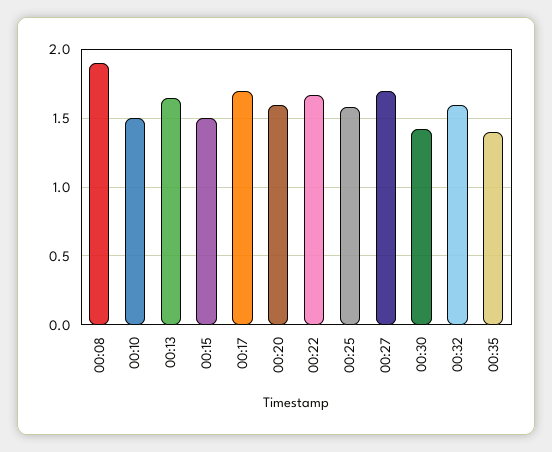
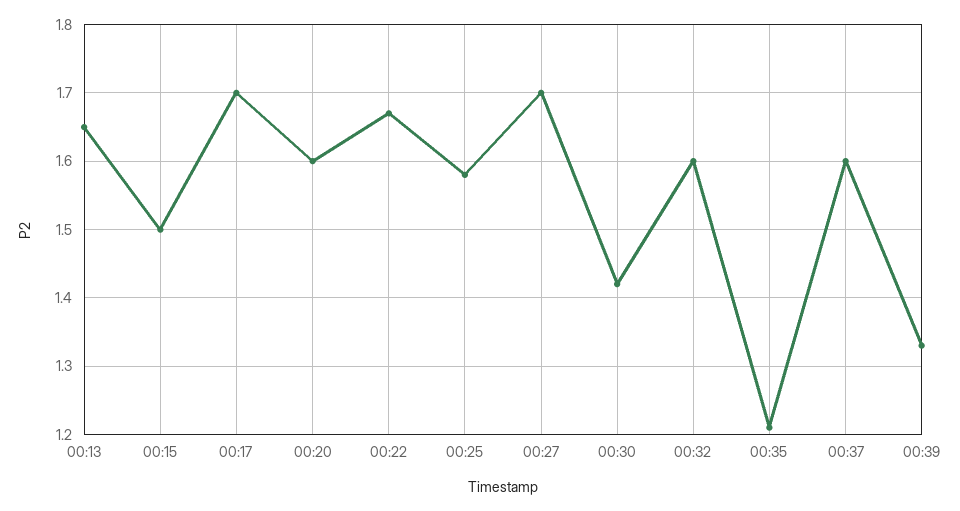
00:08: 1.9 -> none
00:10: 1.5 -> none
00:35: 1.4 -> 1.21
00:37: none -> 1.6
00:39: none -> 1.33

